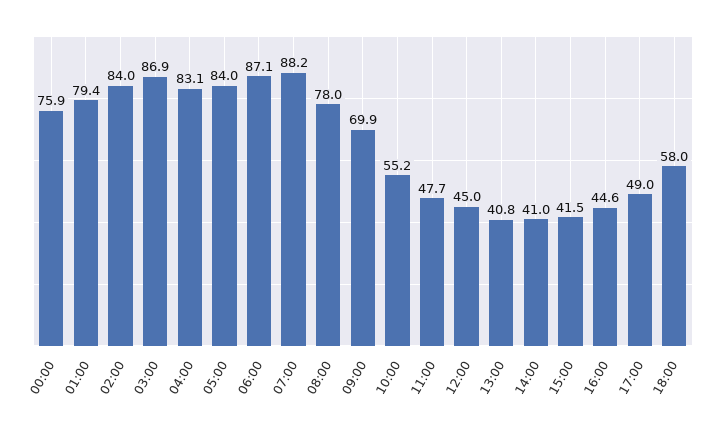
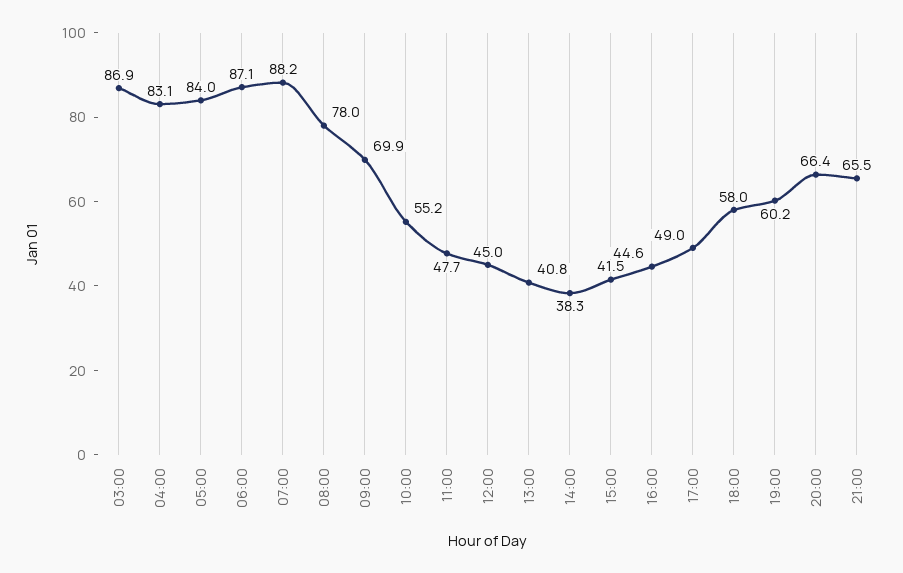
00:00: 75.9 -> none
01:00: 79.4 -> none
02:00: 84 -> none
14:00: 41 -> 38.3
19:00: none -> 60.2
20:00: none -> 66.4
21:00: none -> 65.5

